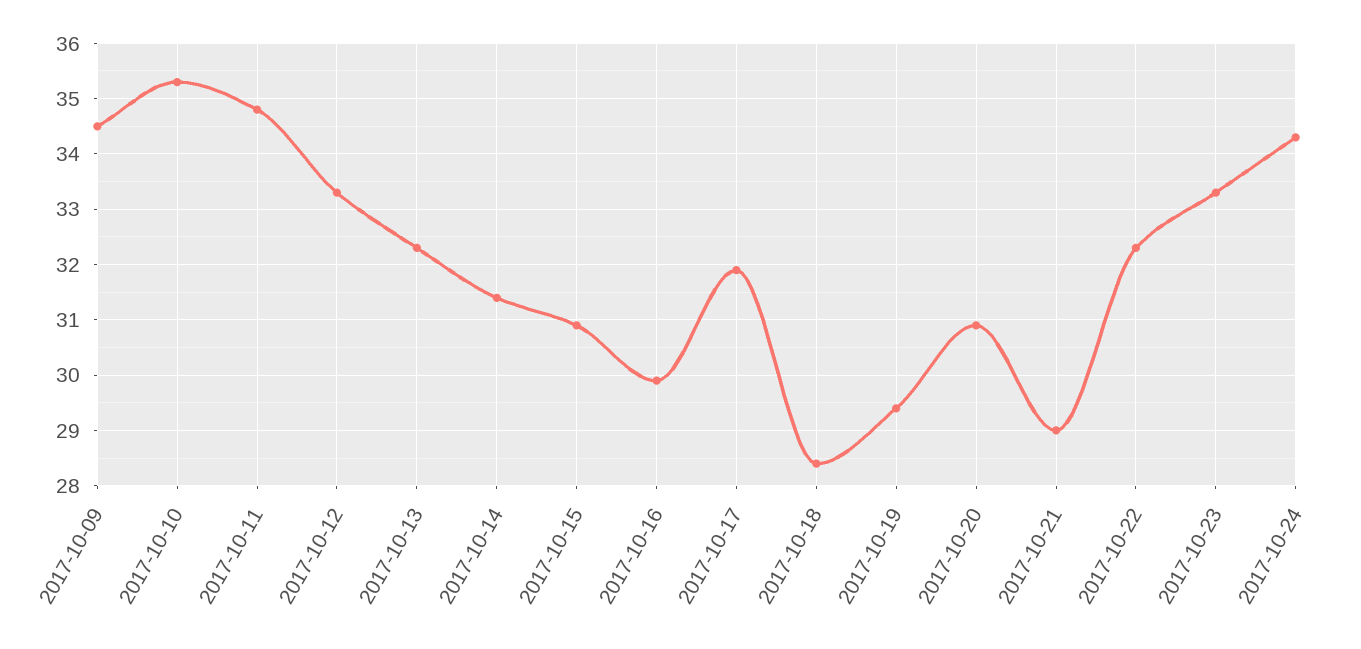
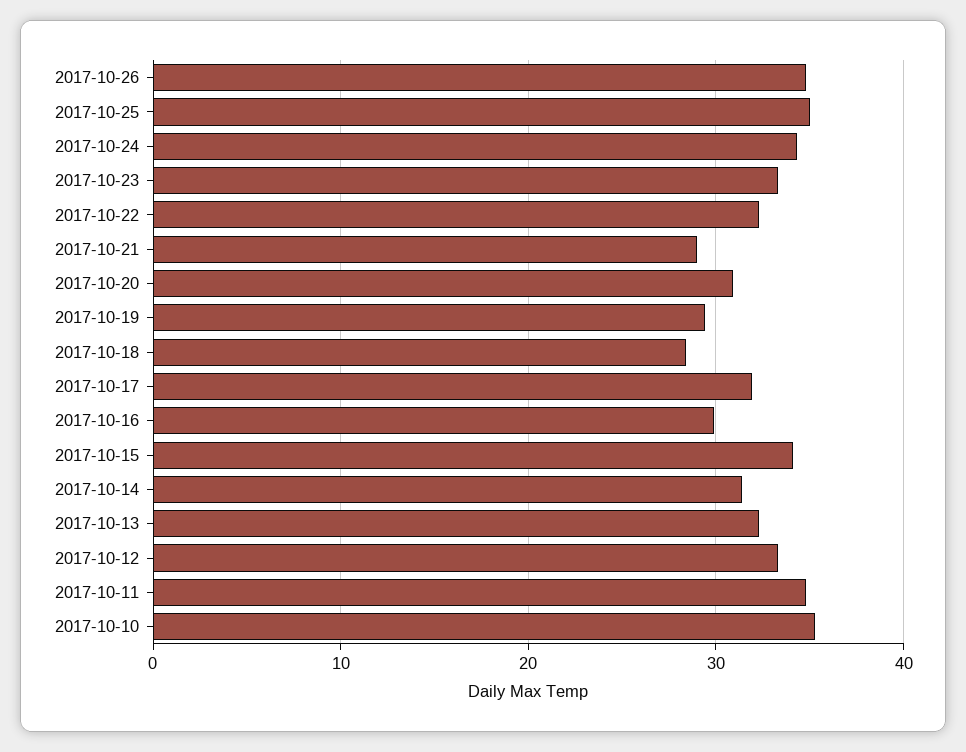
2017-10-09: 34.5 -> none
2017-10-15: 31 -> 34
2017-10-26: none -> 35
2017-10-25: none -> 35

